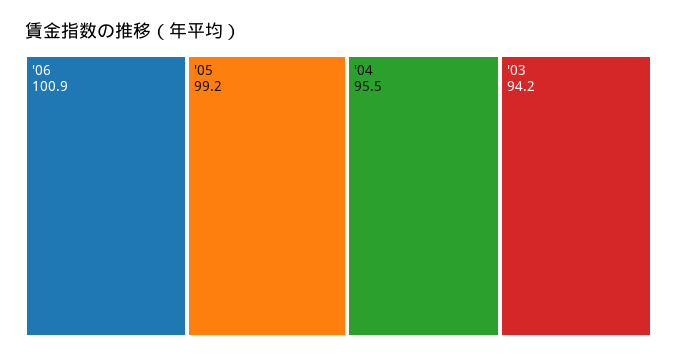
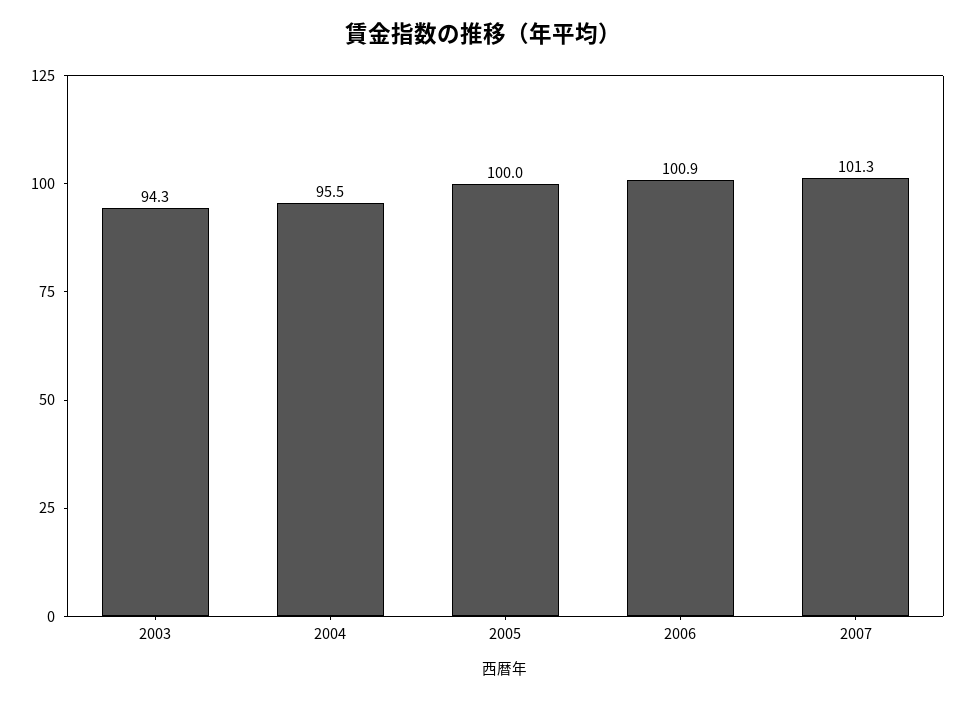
'05: 99.2 -> 100
'03: 94.2 -> 94.3
2007: none -> 101.3

